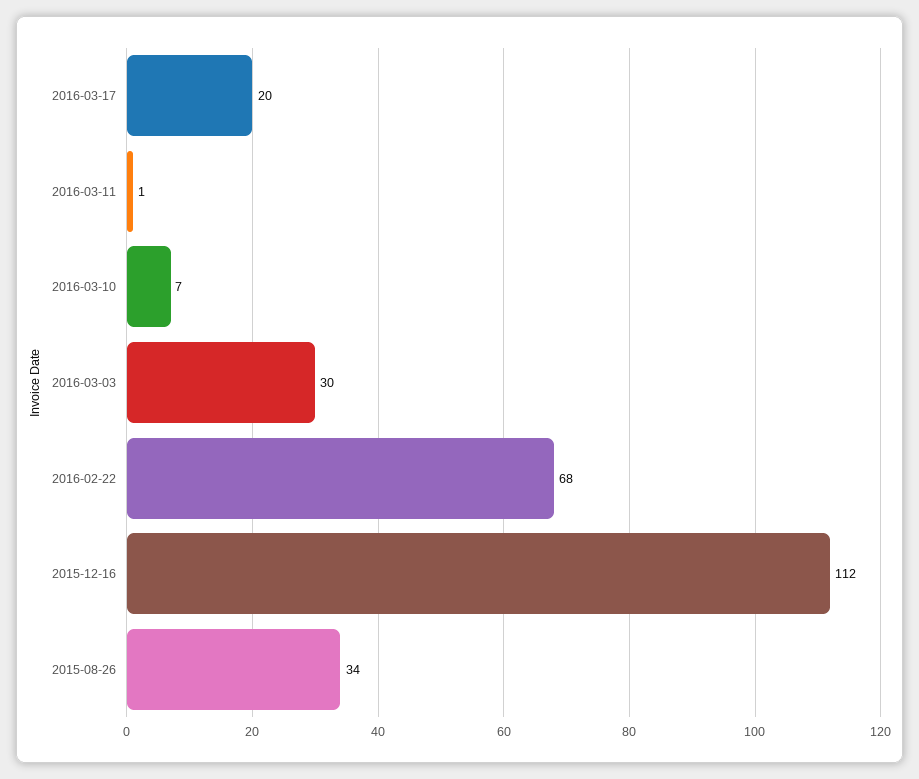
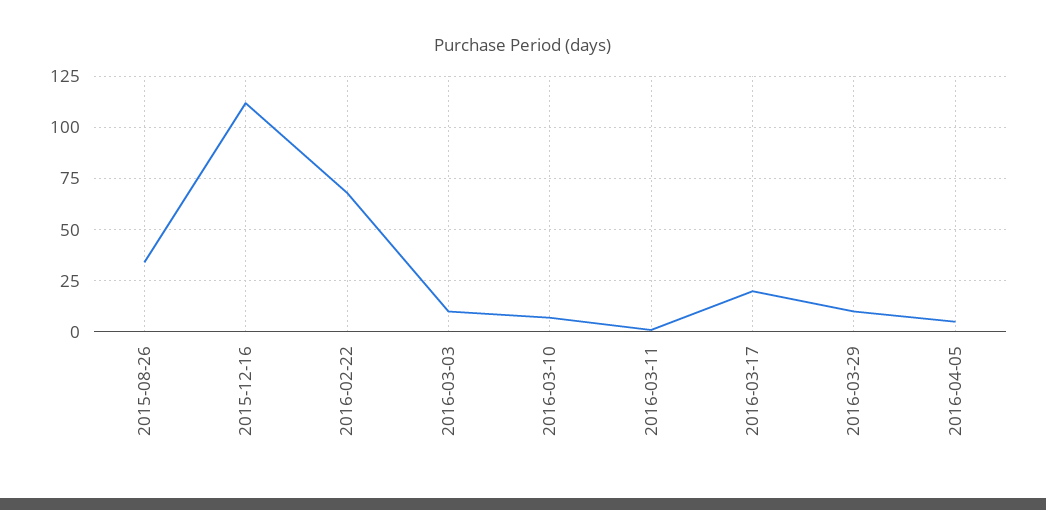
2016-03-03: 30 -> 10
2016-03-29: none -> 10
2016-04-05: none -> 5

